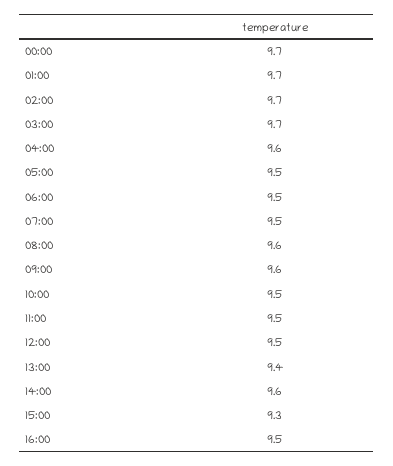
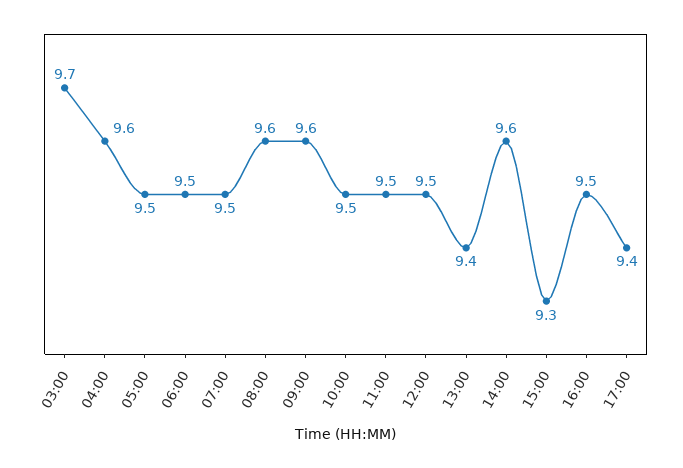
00:00: 9.7 -> none
01:00: 9.7 -> none
02:00: 9.7 -> none
17:00: none -> 9.4

